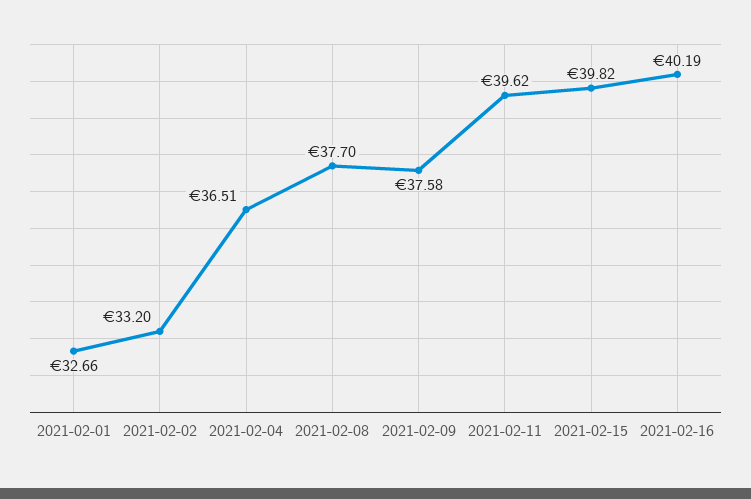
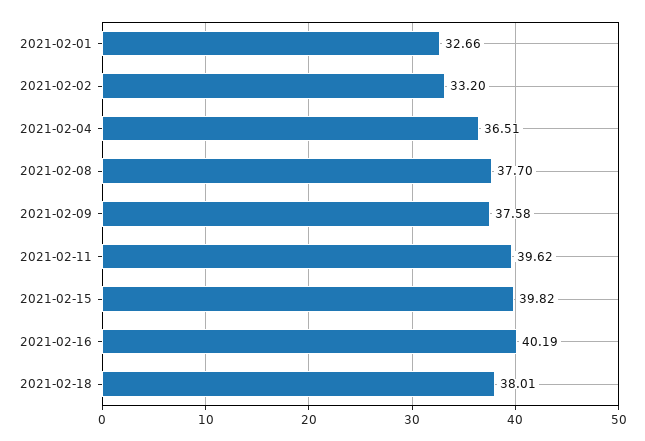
2021-02-18: none -> 38.01

